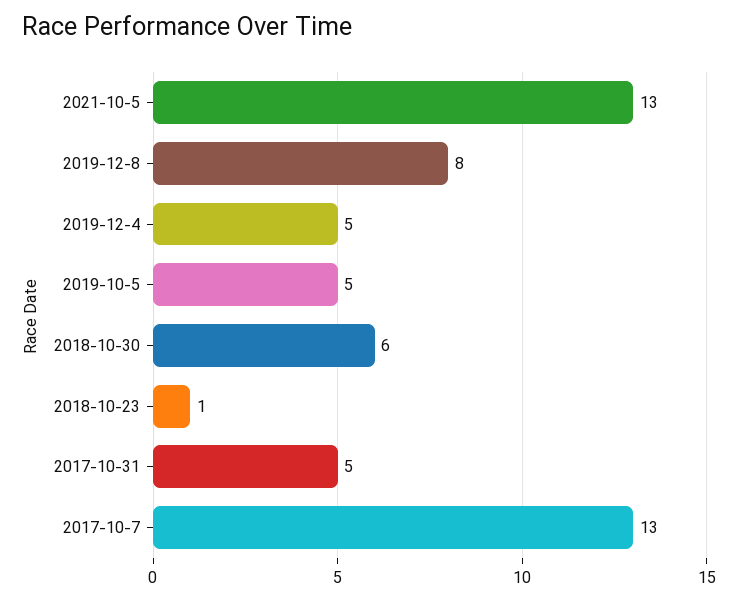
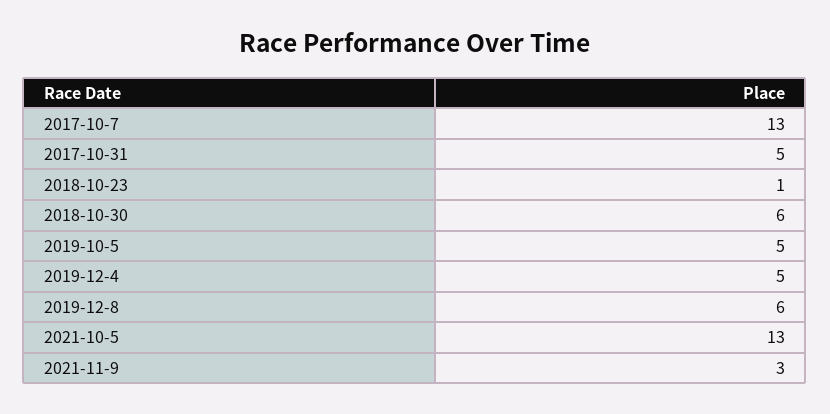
2019-12-8: 8 -> 6
2021-11-9: none -> 3

